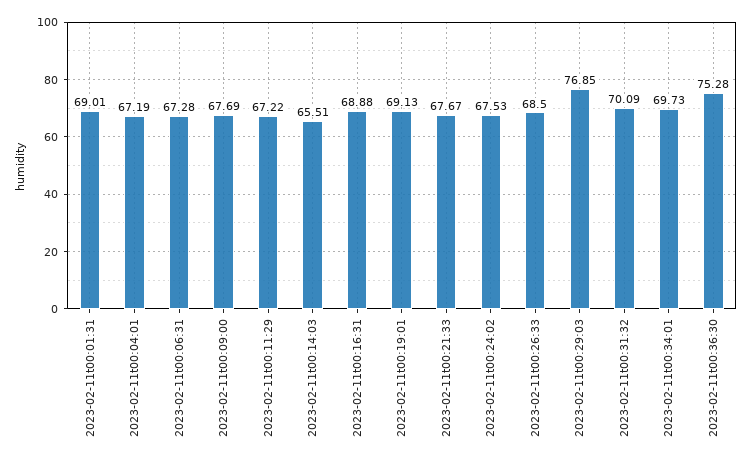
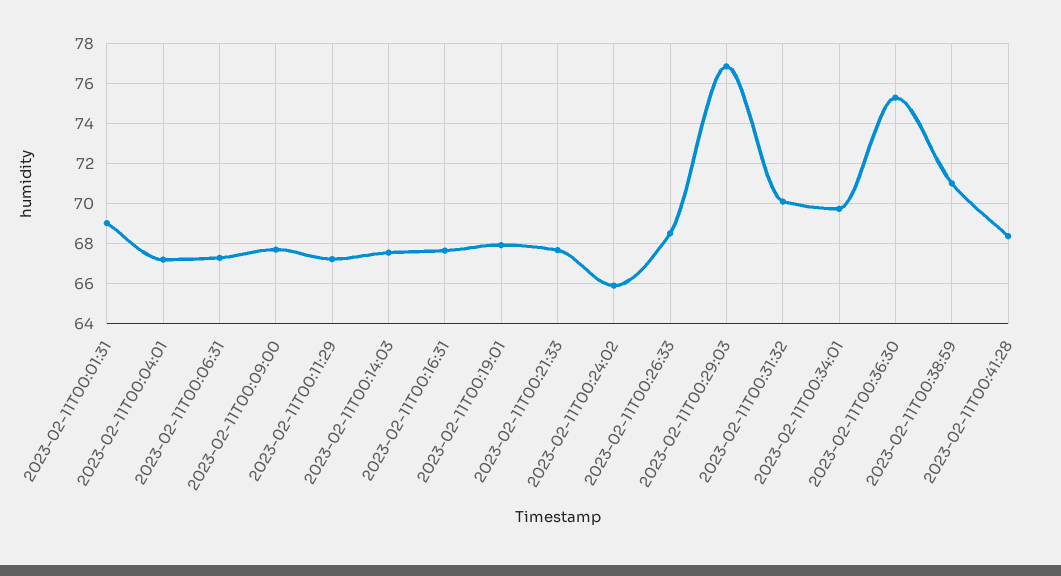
2023-02-11t00:14:03: 65.51 -> 67.5
2023-02-11t00:16:31: 68.88 -> 67.5
2023-02-11t00:19:01: 69.13 -> 68
2023-02-11t00:24:02: 67.53 -> 66
2023-02-11T00:38:59: none -> 71
2023-02-11T00:41:28: none -> 68.5

